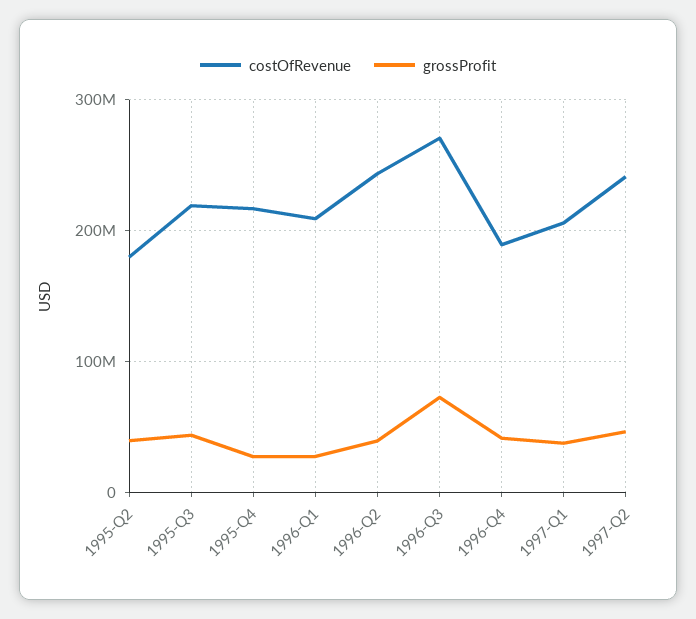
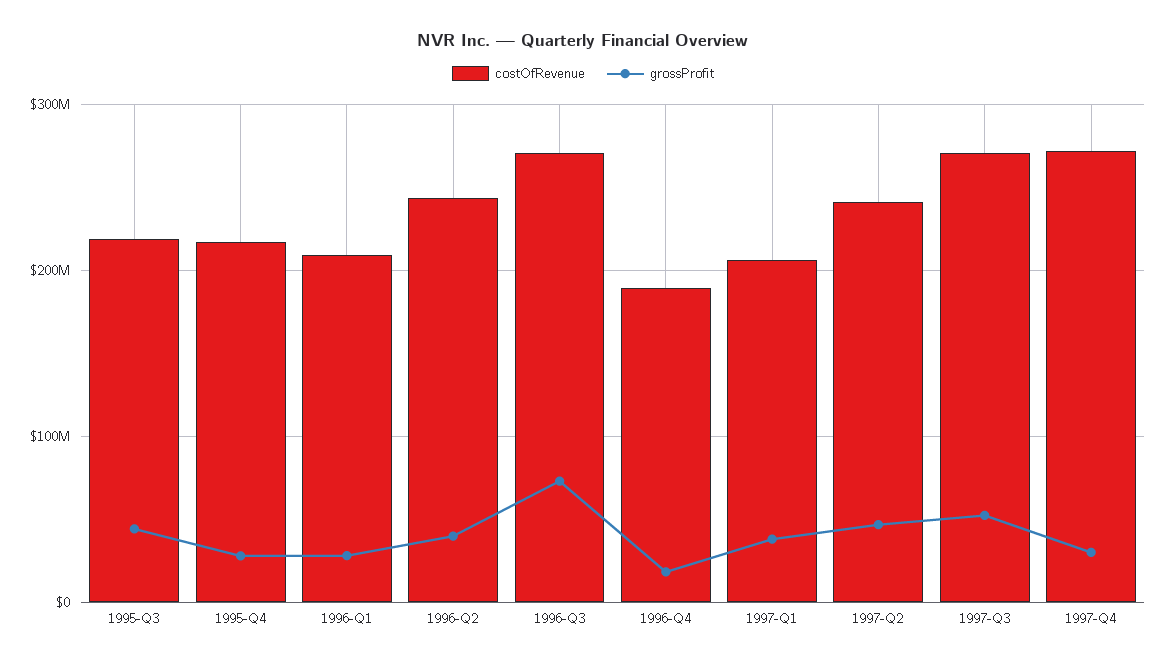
costOfRevenue, 1995-Q2: 180000000 -> none
grossProfit, 1995-Q2: 40000000 -> none
grossProfit, 1996-Q4: 40000000 -> 20000000
costOfRevenue, 1997-Q3: none -> 270000000
grossProfit, 1997-Q3: none -> 50000000
costOfRevenue, 1997-Q4: none -> 270000000
grossProfit, 1997-Q4: none -> 30000000

